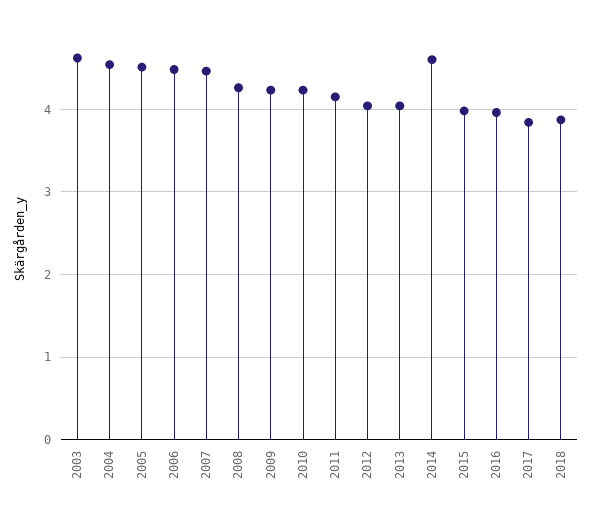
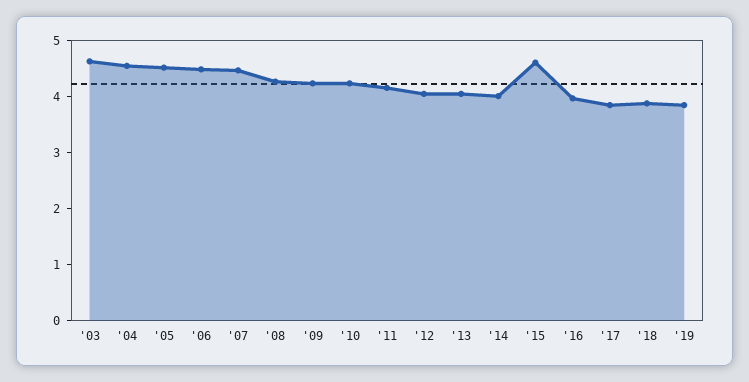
2014: 4.6 -> 4
2015: 4 -> 4.6
'19: none -> 3.8

